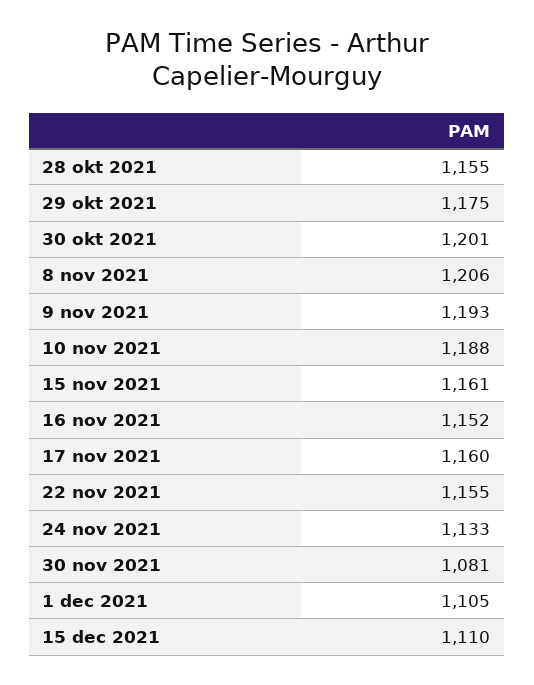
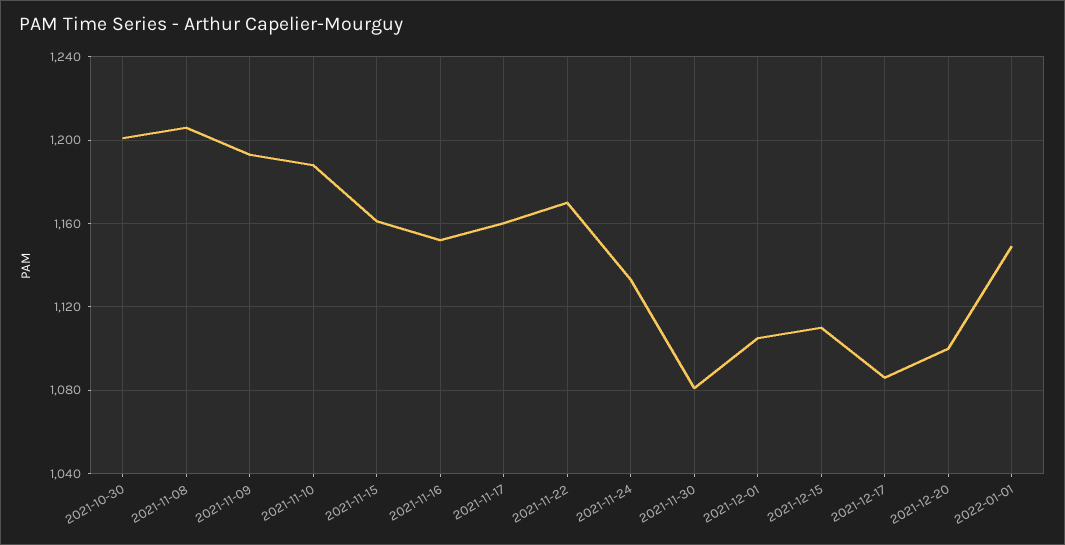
28 okt 2021: 1155 -> none
29 okt 2021: 1175 -> none
22 nov 2021: 1155 -> 1170
2021-12-17: none -> 1085
2021-12-20: none -> 1100
2022-01-01: none -> 1150

